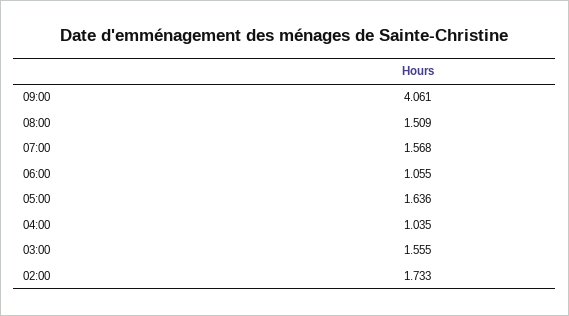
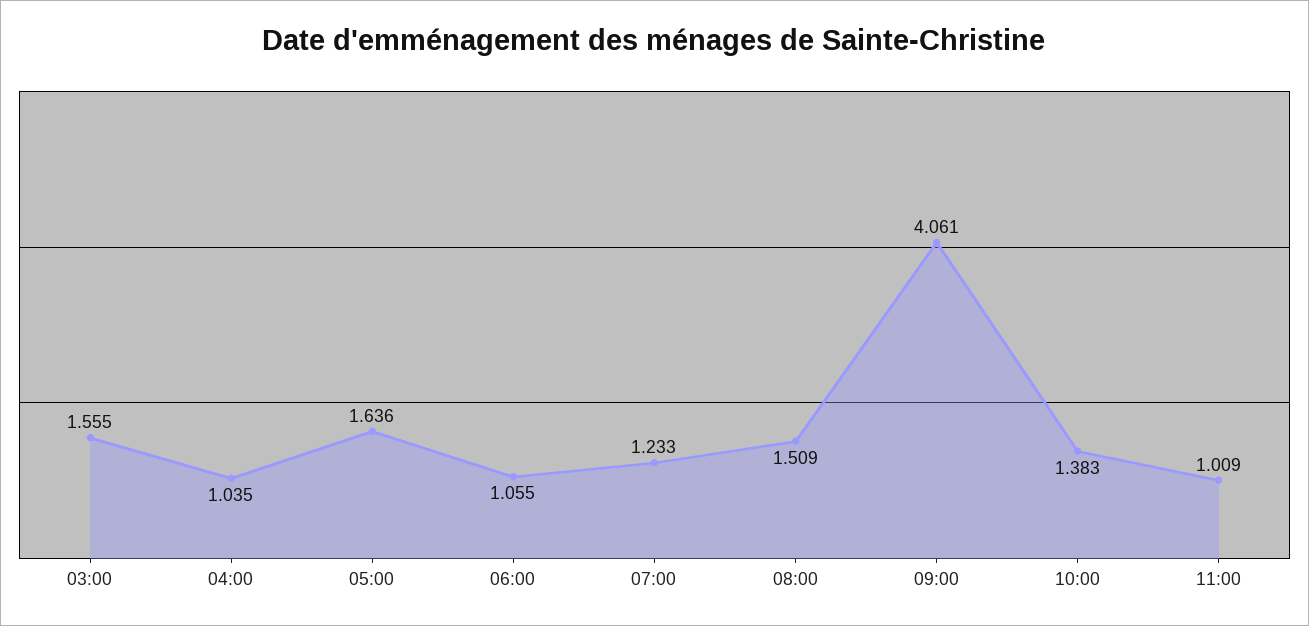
07:00: 1.568 -> 1.233
02:00: 1.733 -> none
10:00: none -> 1.383
11:00: none -> 1.009

